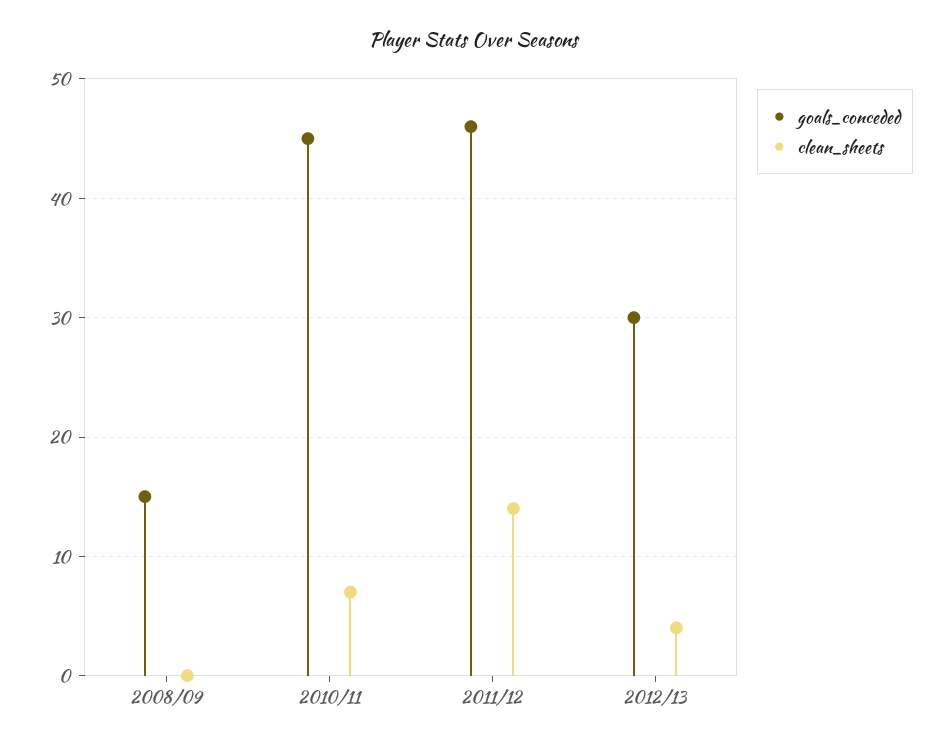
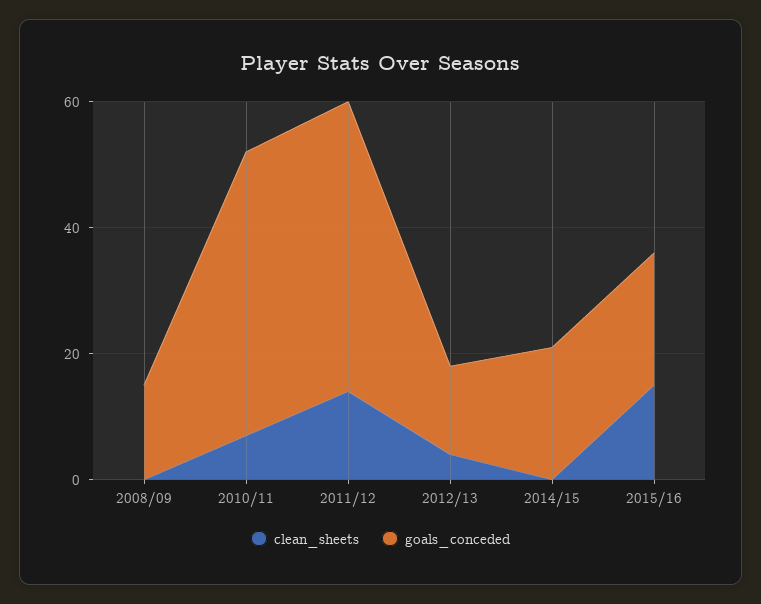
goals_conceded, 2012/13: 30 -> 15
clean_sheets, 2014/15: none -> 0
goals_conceded, 2014/15: none -> 20
clean_sheets, 2015/16: none -> 15
goals_conceded, 2015/16: none -> 20

